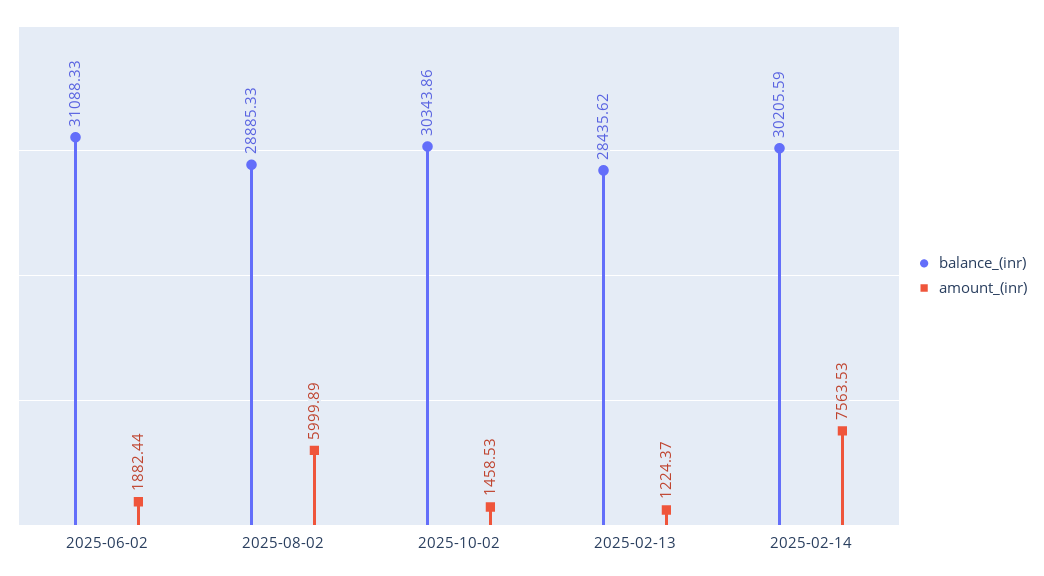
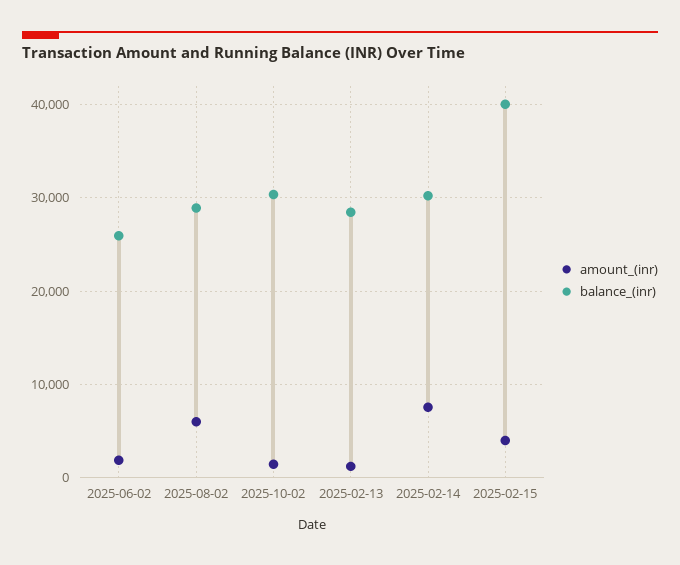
balance_(inr), 2025-06-02: 31088.33 -> 26000
amount_(inr), 2025-02-15: none -> 4000
balance_(inr), 2025-02-15: none -> 40000

